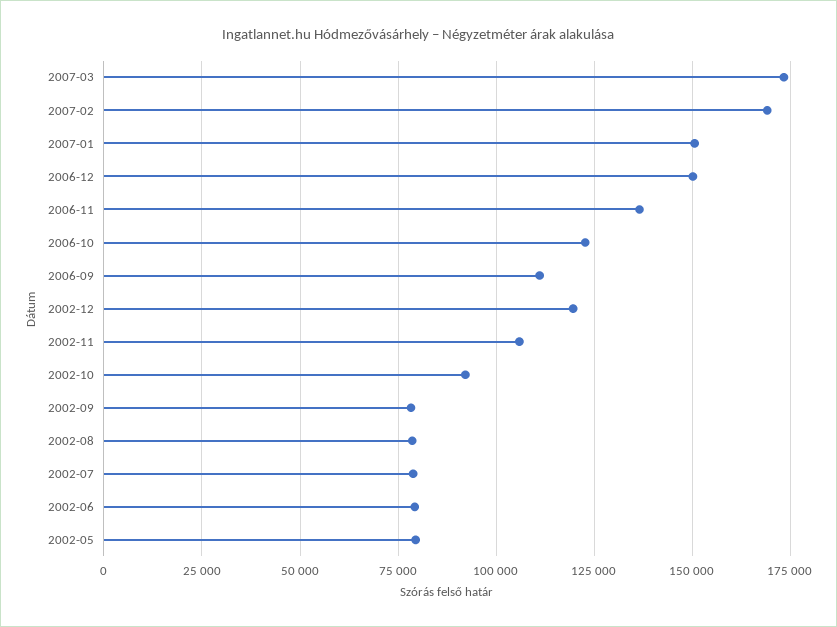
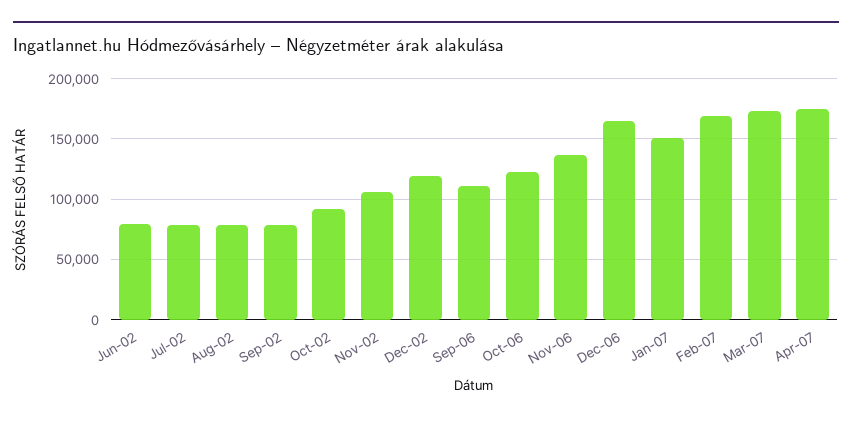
2006-12: 150000 -> 165000
2002-05: 80000 -> none
Apr-07: none -> 175000

